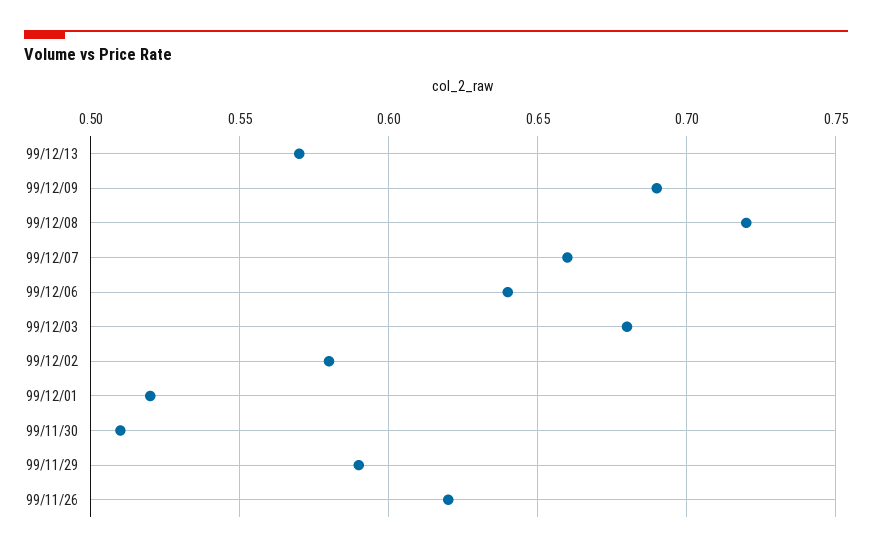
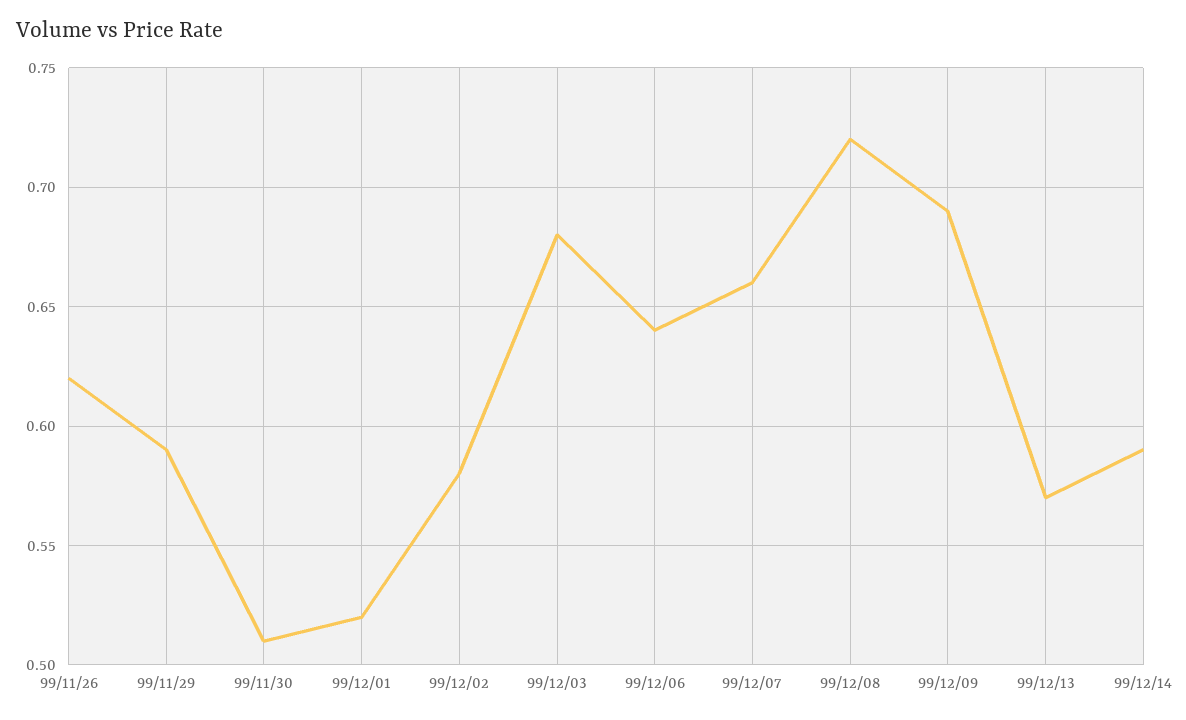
99/12/14: none -> 0.59

